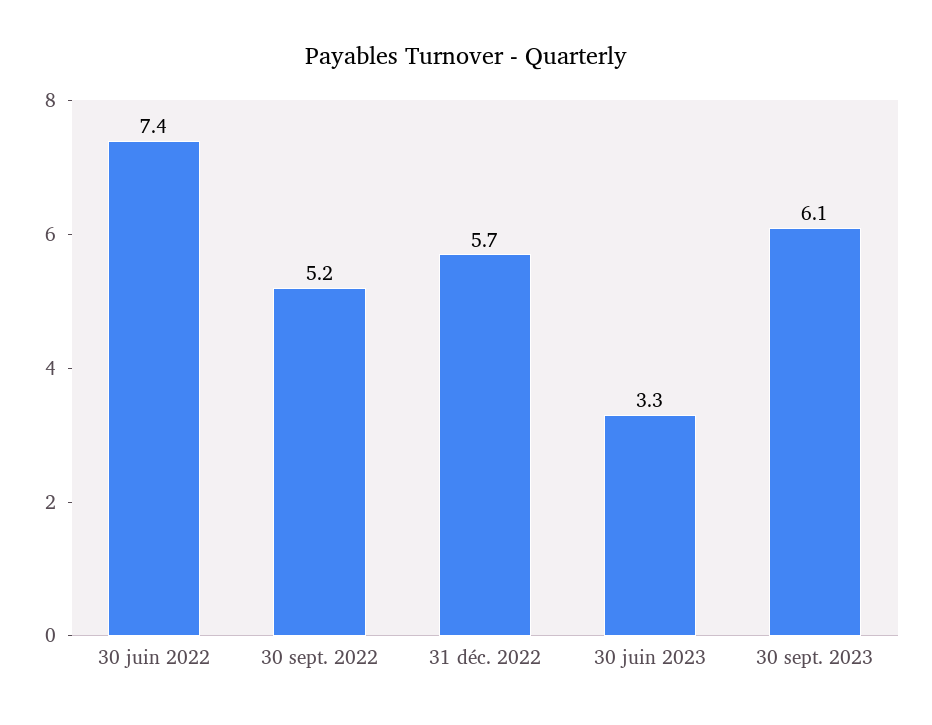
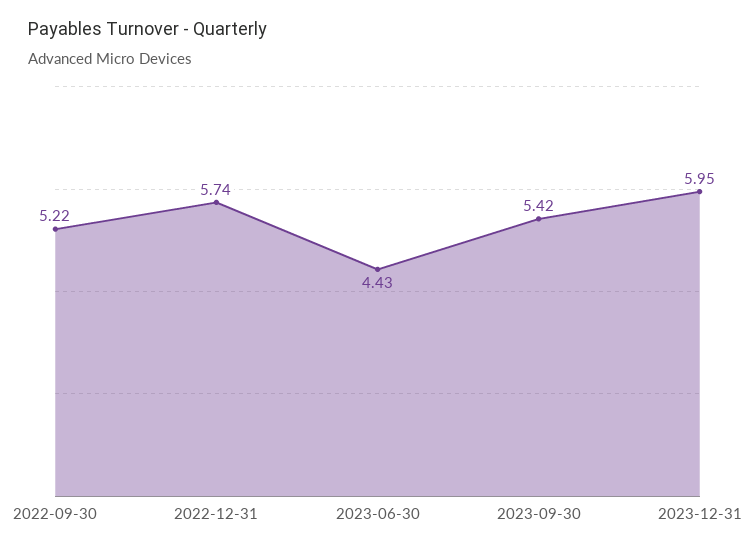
30 juin 2022: 7.4 -> none
30 juin 2023: 3.3 -> 4.43
30 sept. 2023: 6.1 -> 5.42
2023-12-31: none -> 5.95

